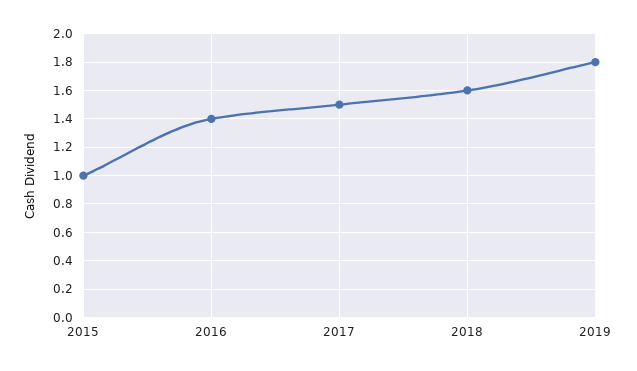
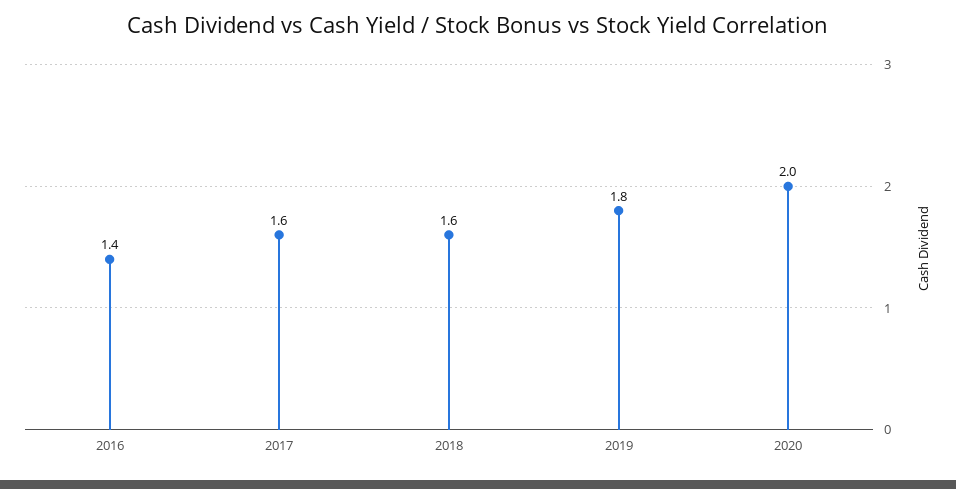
2015: 1 -> none
2017: 1.5 -> 1.6
2020: none -> 2

